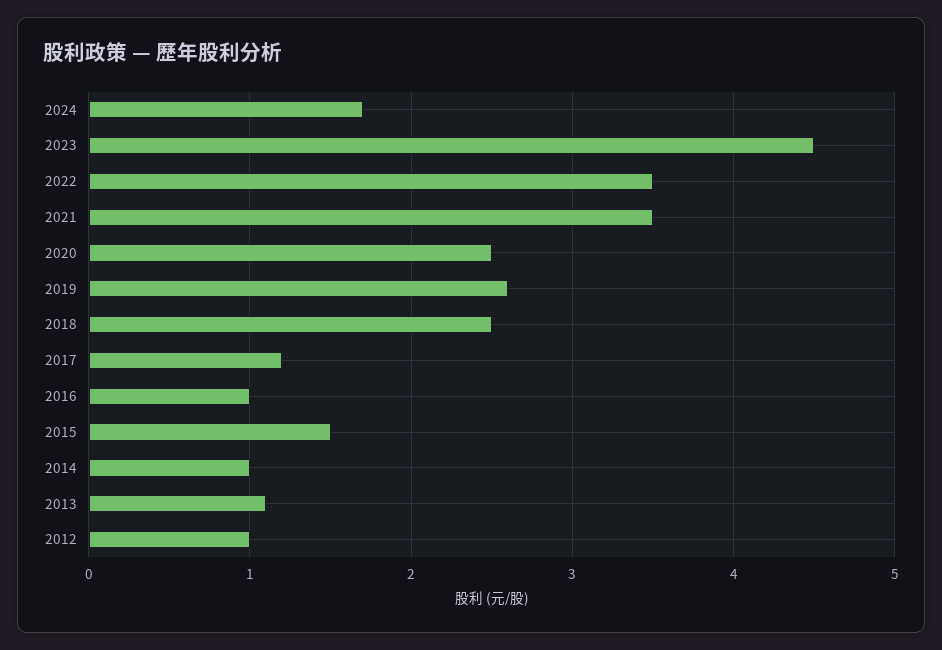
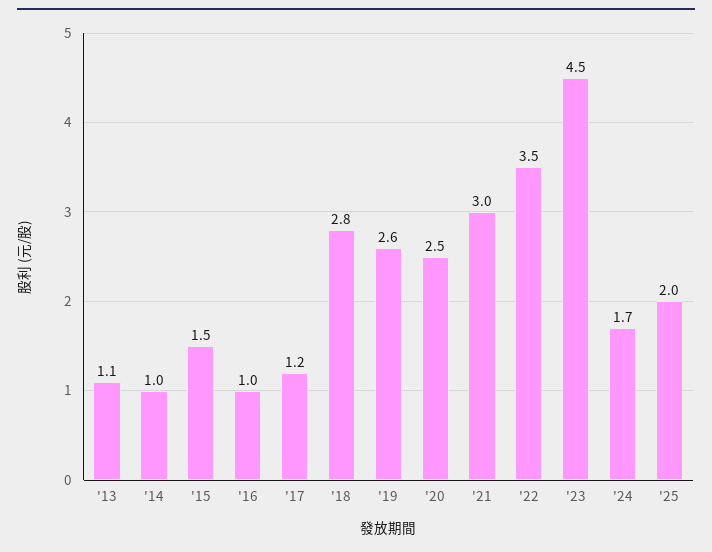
2021: 3.5 -> 3
2018: 2.5 -> 2.8
2012: 1 -> none
'25: none -> 2

